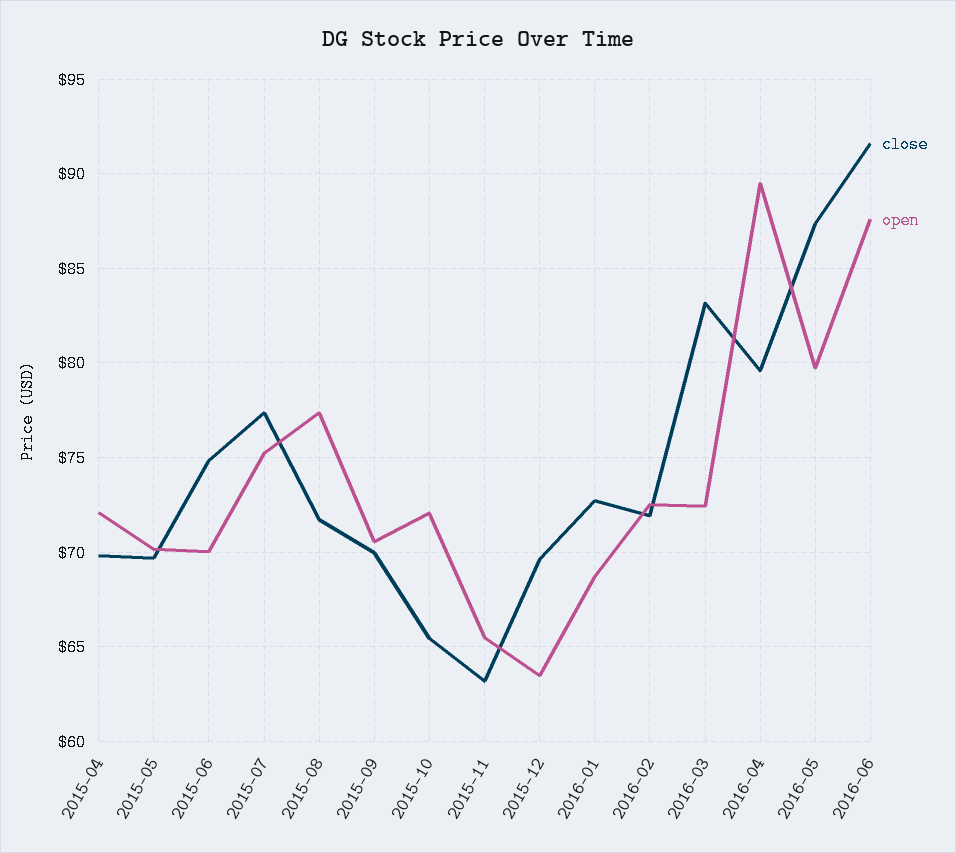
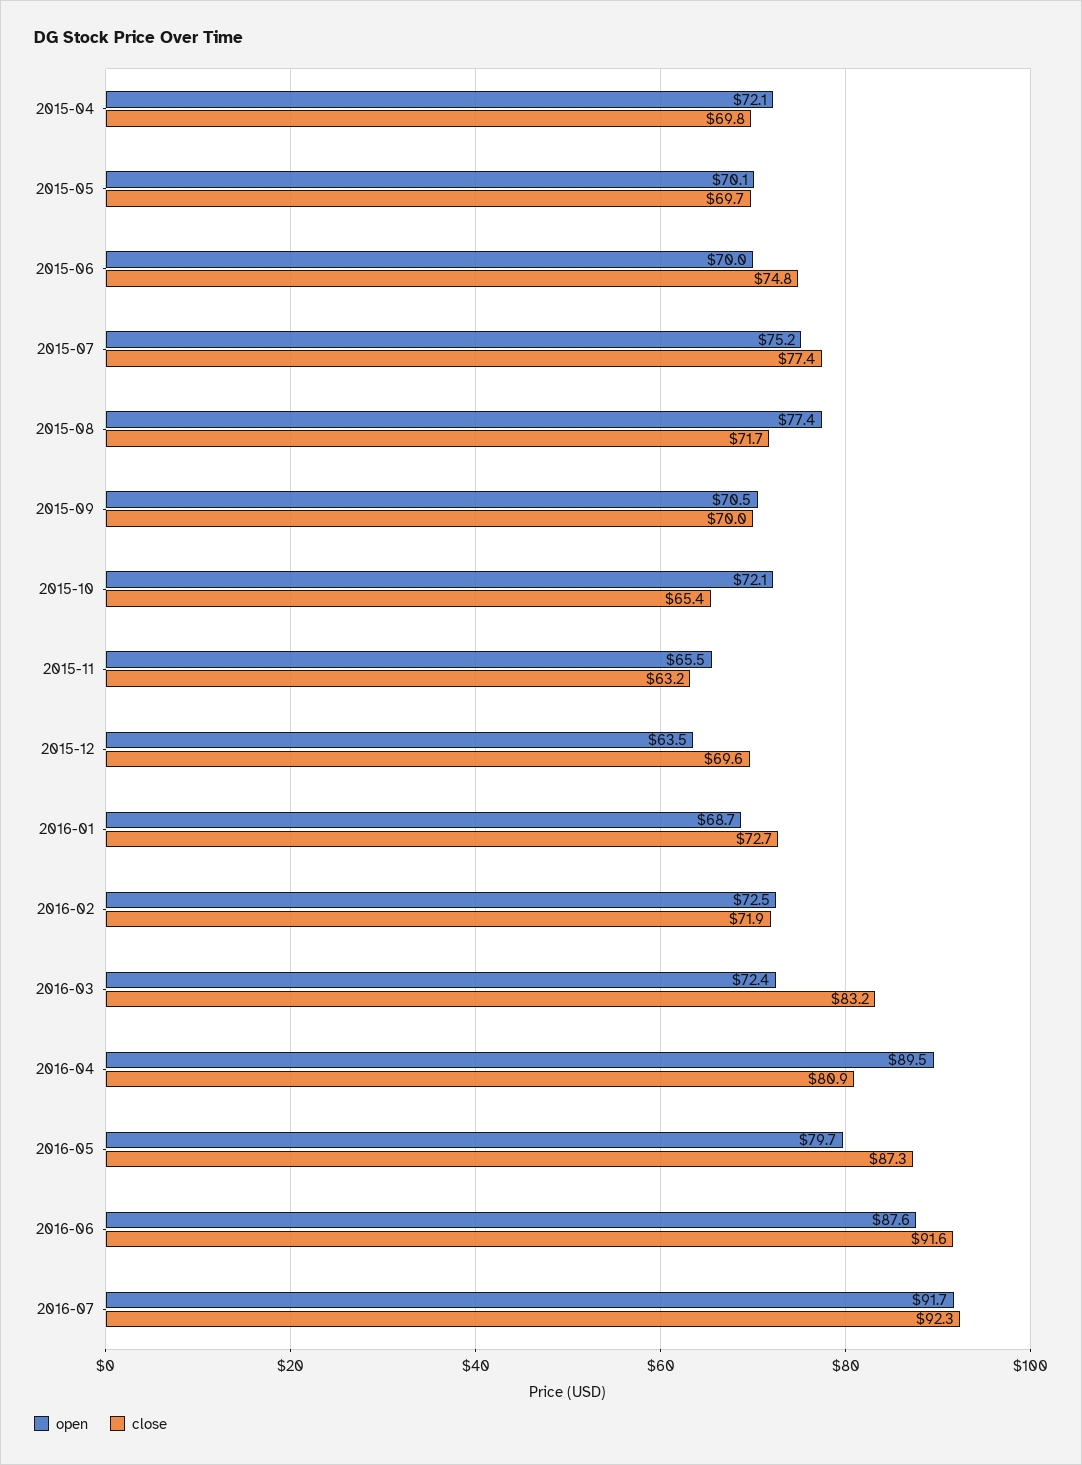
close, 2016-04: 79.5 -> 80.9
open, 2016-07: none -> 91.7
close, 2016-07: none -> 92.3

